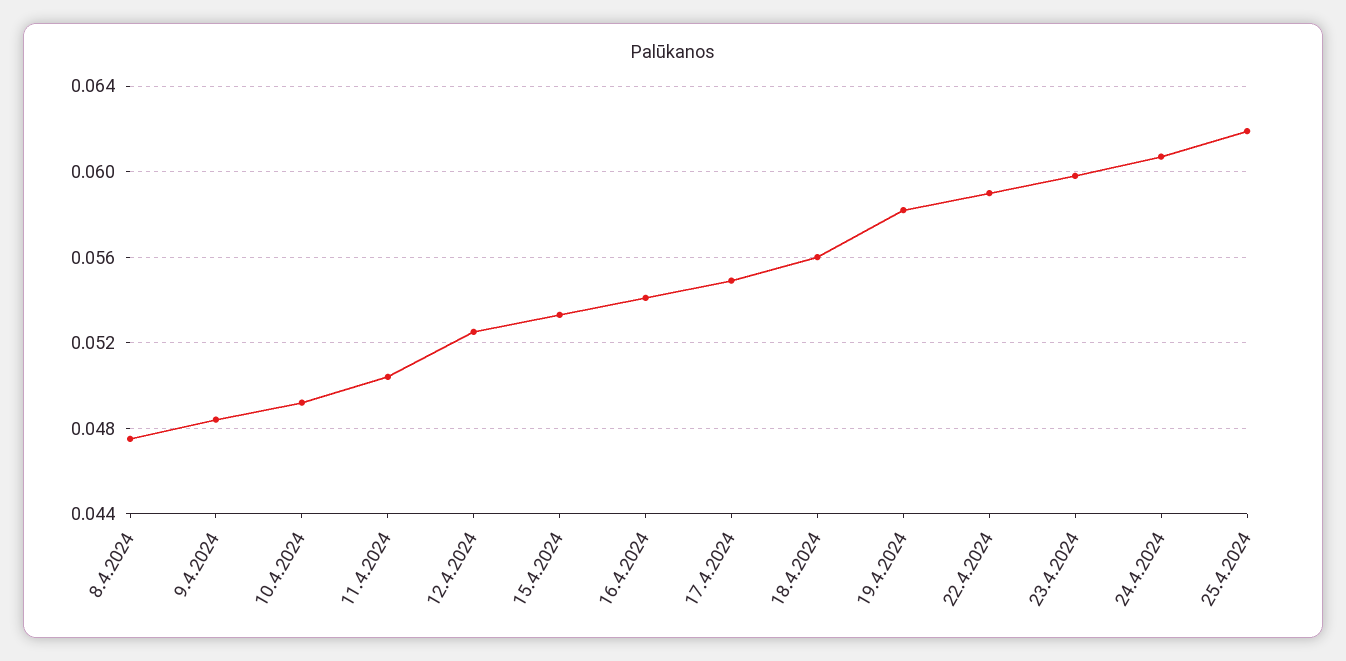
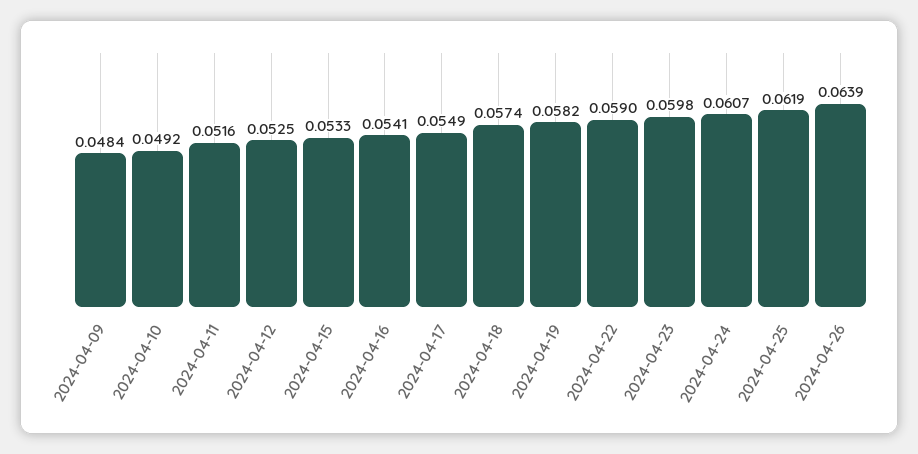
8.4.2024: 0.0475 -> none
11.4.2024: 0.0505 -> 0.0516
18.4.2024: 0.056 -> 0.0574
2024-04-26: none -> 0.0639

